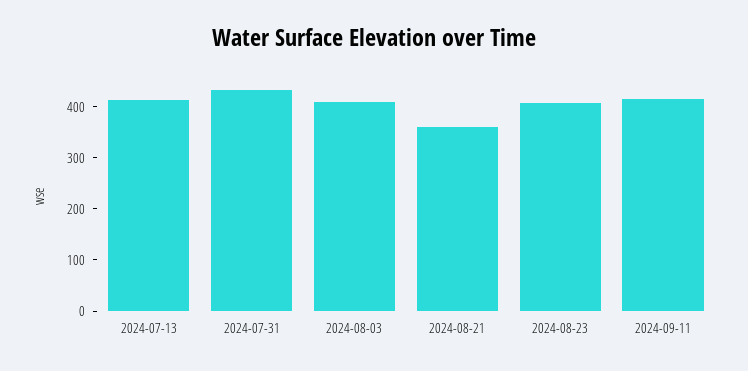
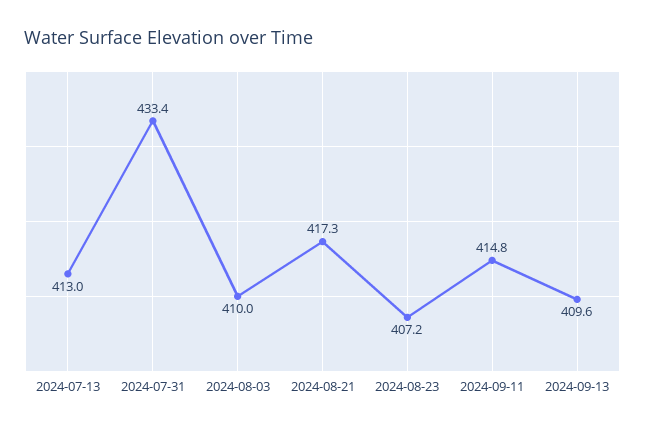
2024-08-21: 360 -> 417.3
2024-09-13: none -> 409.6

